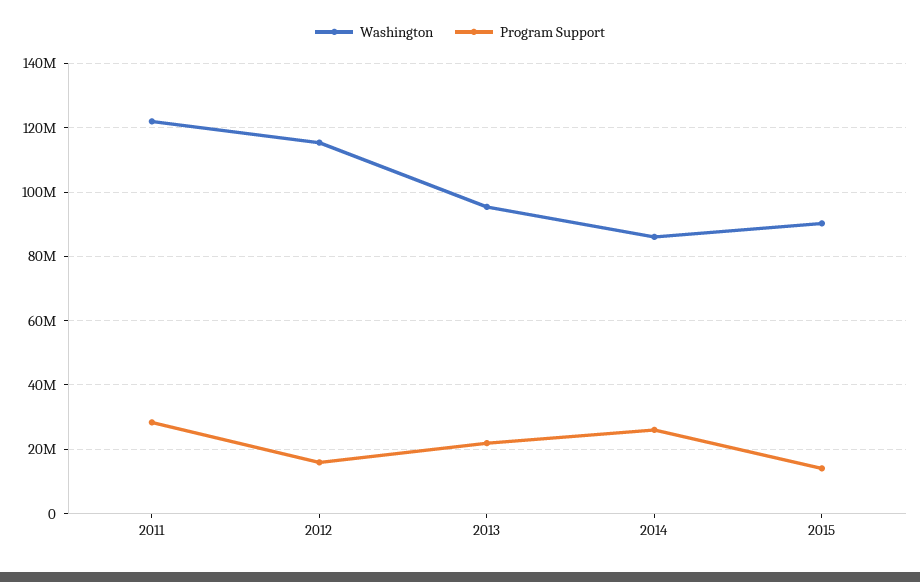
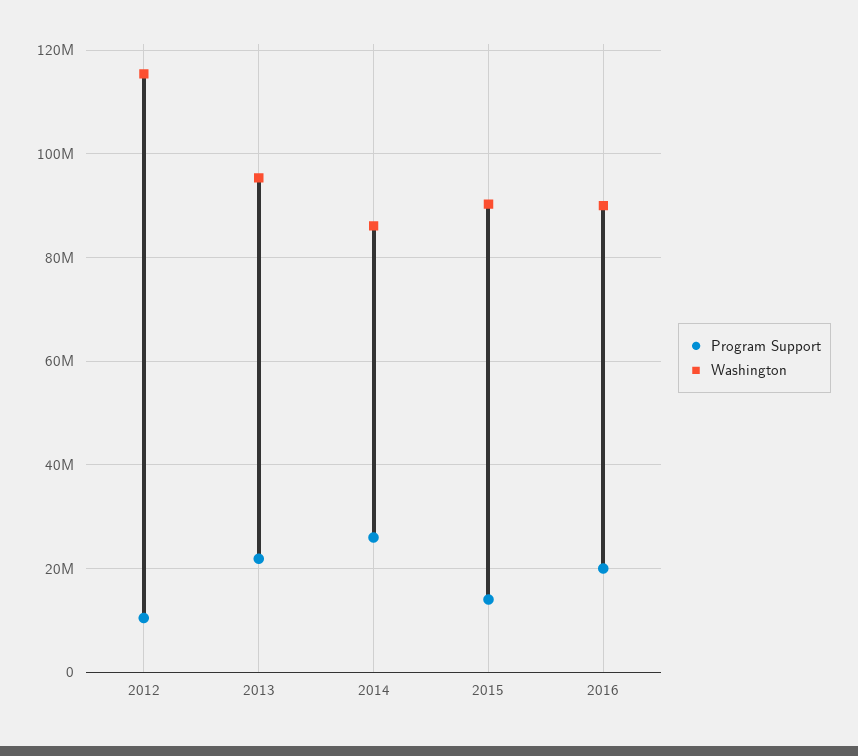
Washington, 2011: 122000000 -> none
Program Support, 2011: 28000000 -> none
Program Support, 2012: 16000000 -> 10000000
Program Support, 2016: none -> 20000000
Washington, 2016: none -> 90000000

